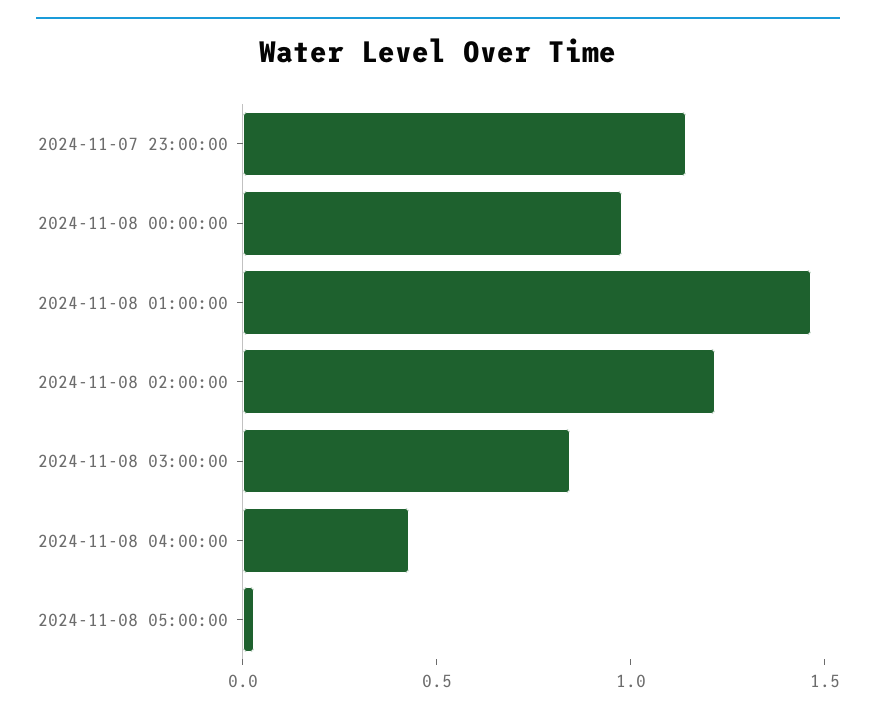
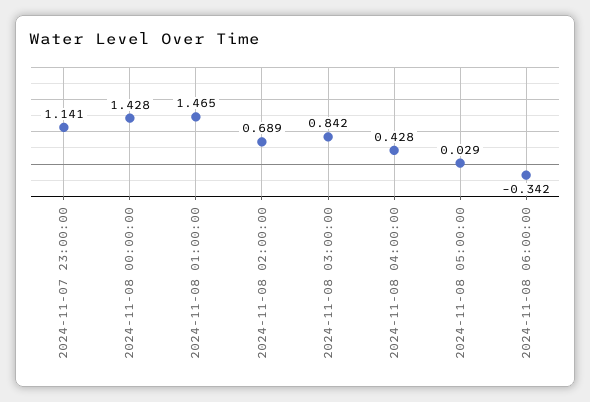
2024-11-08 00:00:00: 1 -> 1.428
2024-11-08 02:00:00: 1.2 -> 0.689
2024-11-08 06:00:00: none -> -0.342

